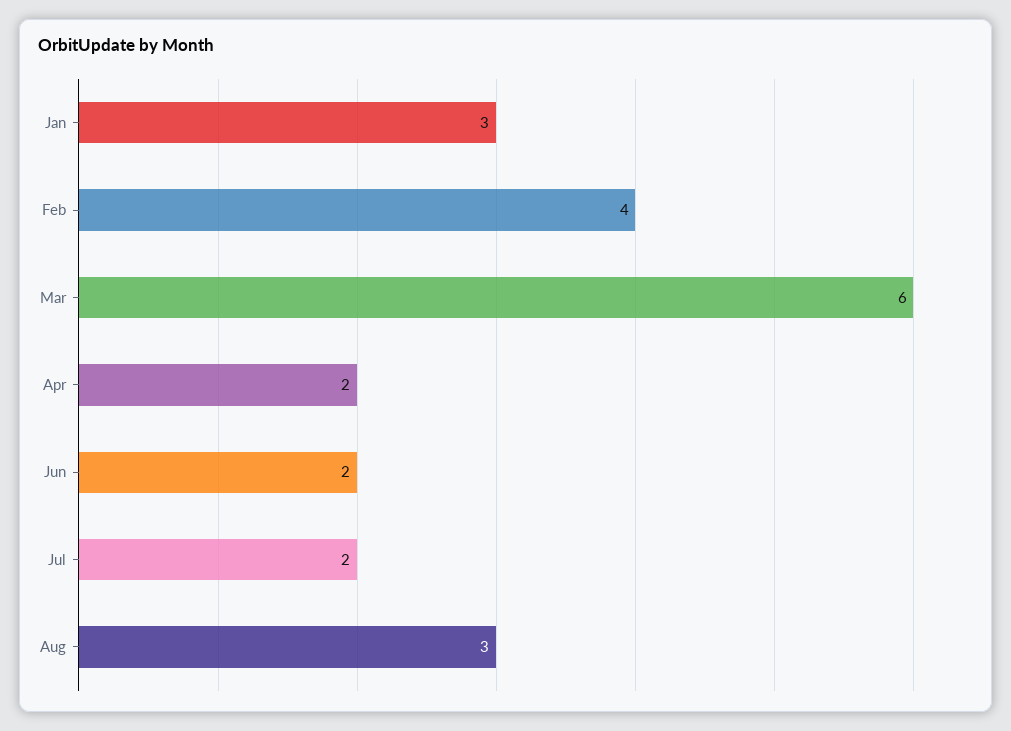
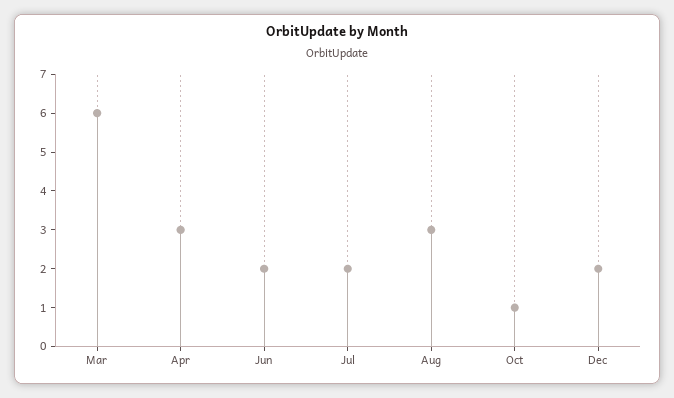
Jan: 3 -> none
Feb: 4 -> none
Apr: 2 -> 3
Oct: none -> 1
Dec: none -> 2

